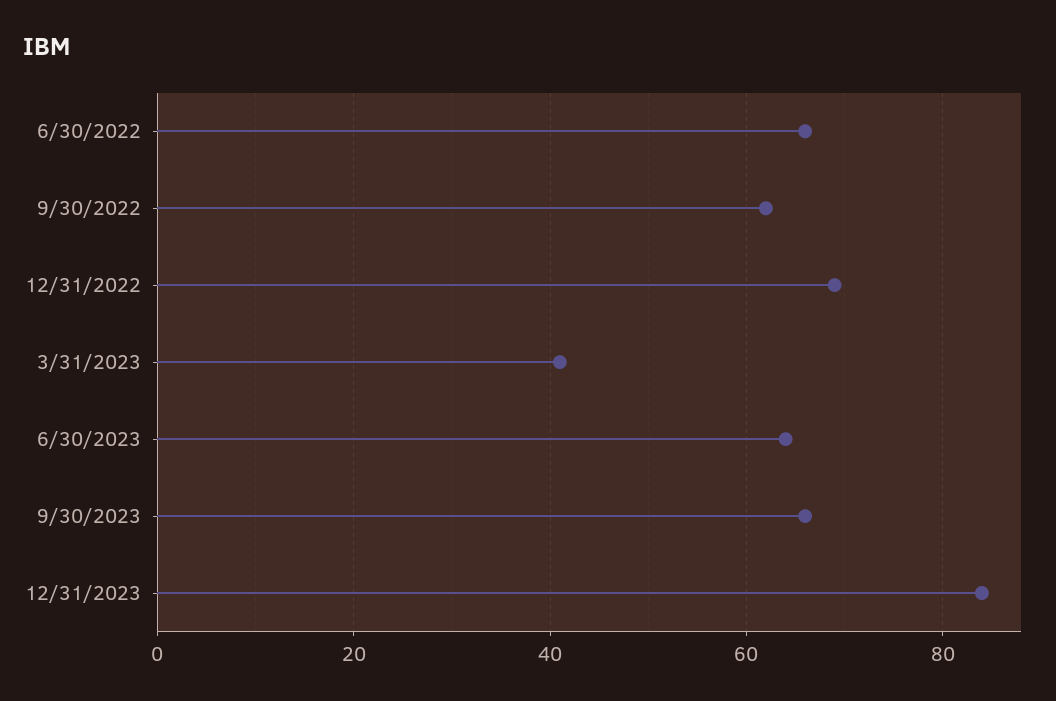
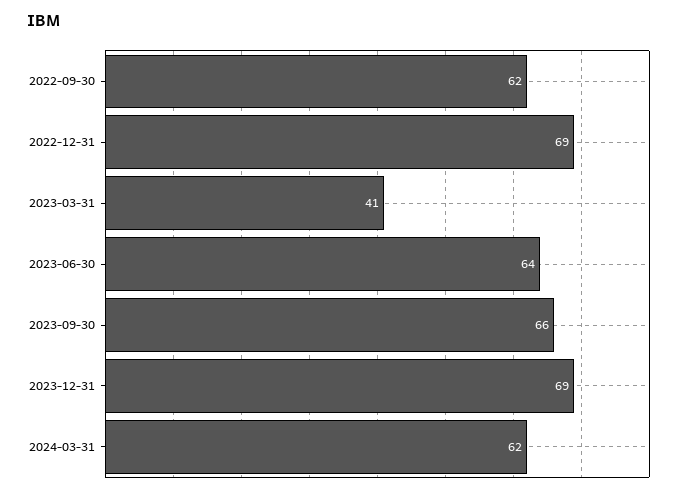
6/30/2022: 65 -> none
12/31/2023: 85 -> 69
2024-03-31: none -> 62

